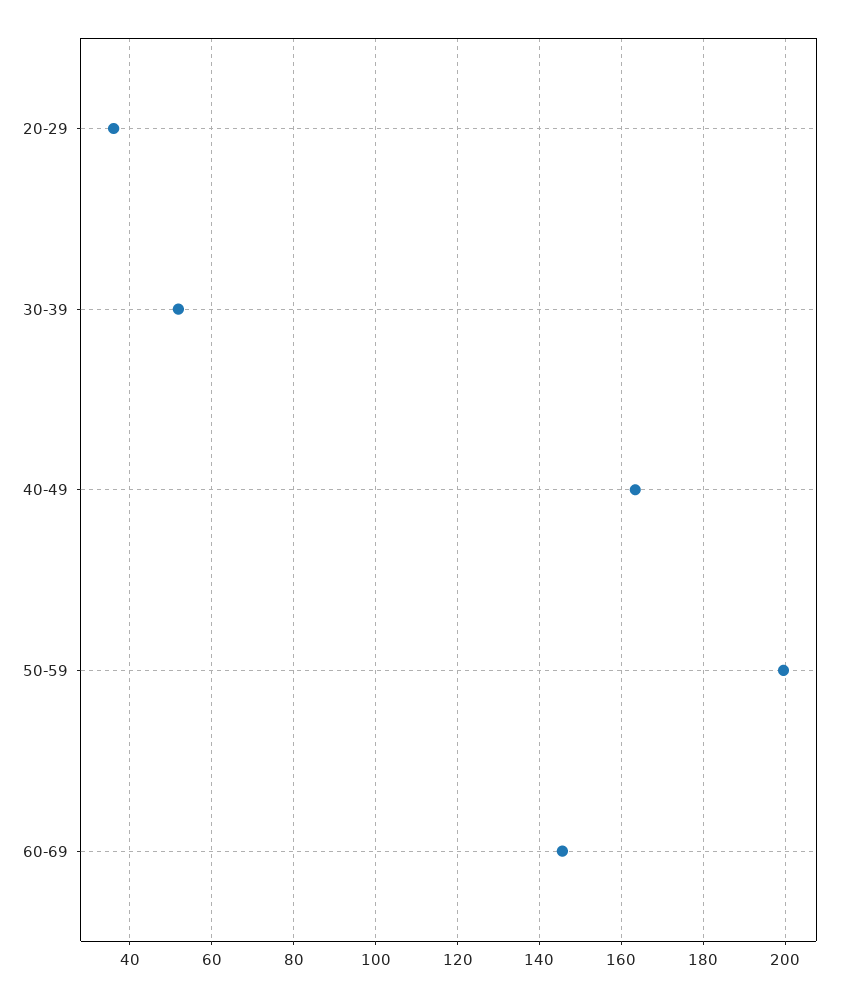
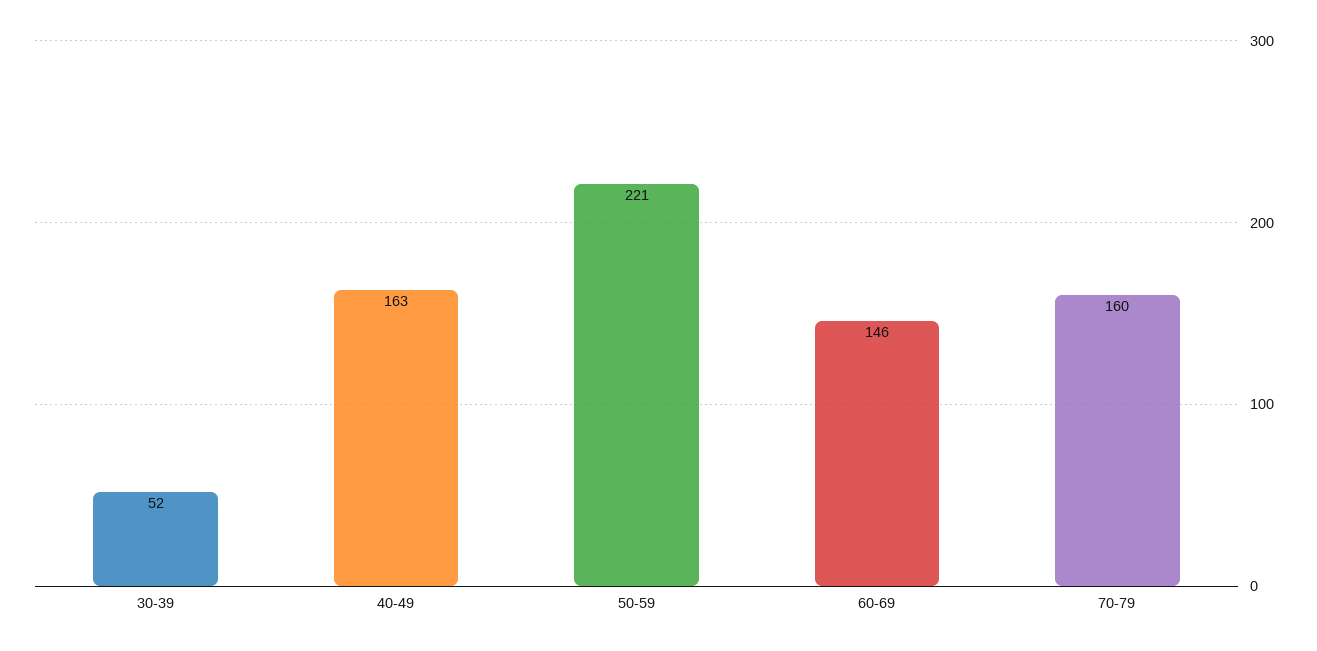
20-29: 36 -> none
50-59: 200 -> 221
70-79: none -> 160

